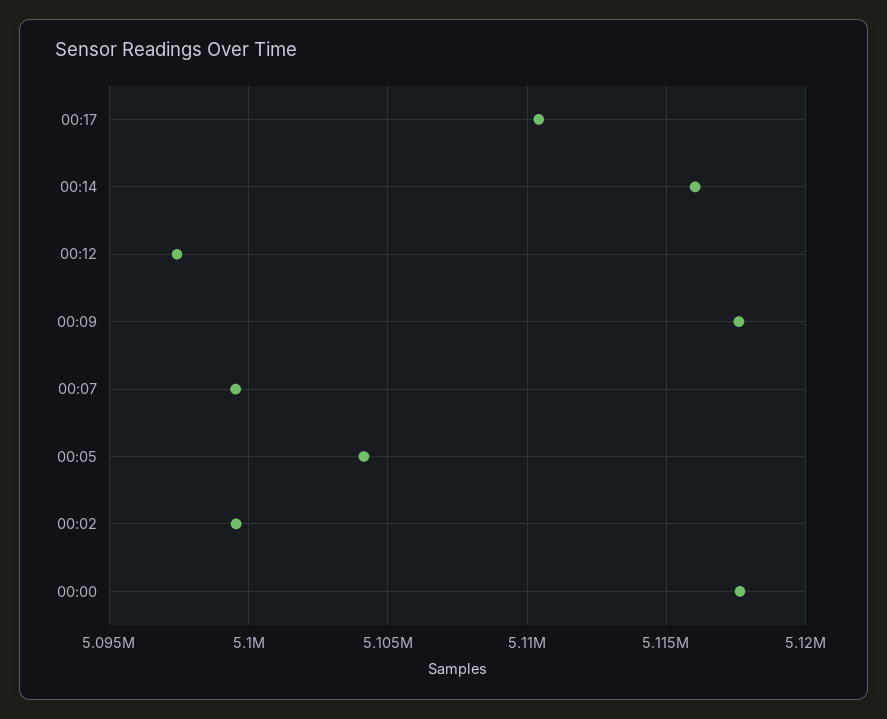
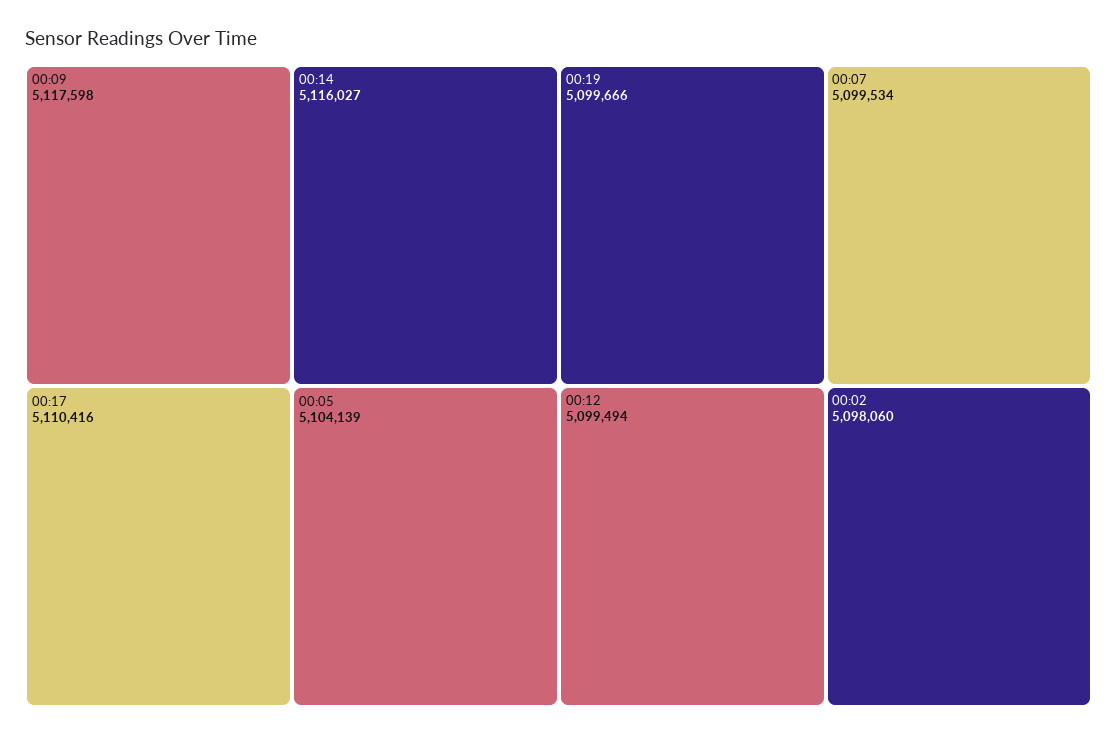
00:12: 5097500 -> 5099494
00:02: 5099500 -> 5098060
00:00: 5117500 -> none
00:19: none -> 5099666

